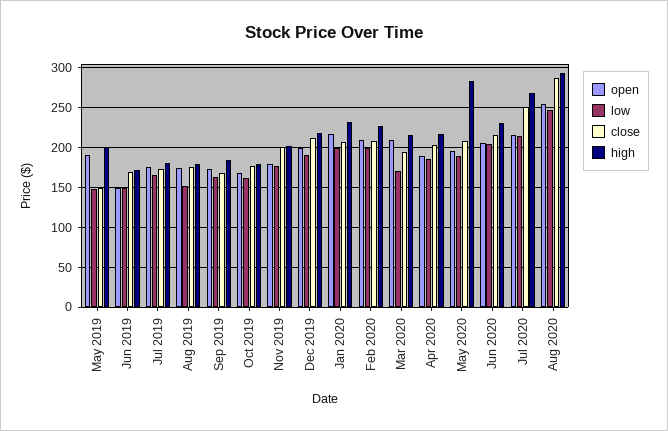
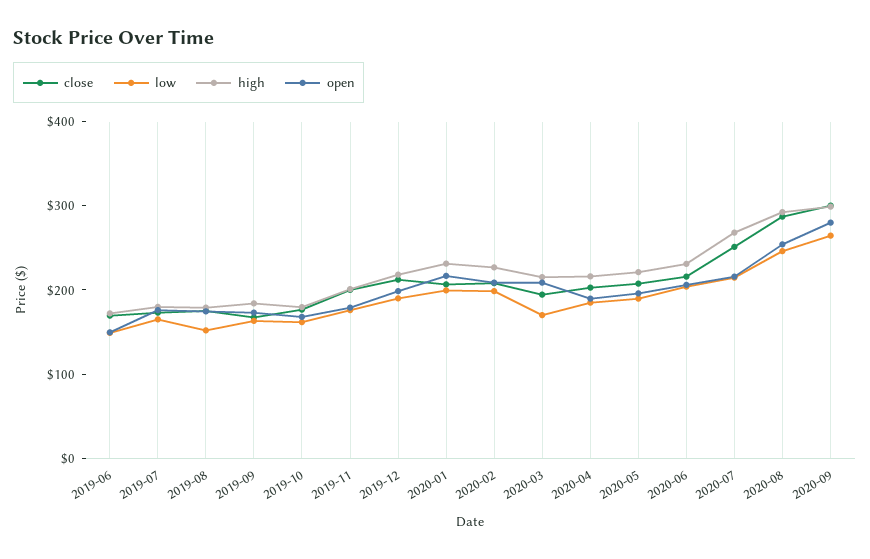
open, May 2019: 190 -> none
low, May 2019: 150 -> none
close, May 2019: 150 -> none
high, May 2019: 200 -> none
high, May 2020: 280 -> 220
close, 2020-09: none -> 300
low, 2020-09: none -> 260
high, 2020-09: none -> 300
open, 2020-09: none -> 280

